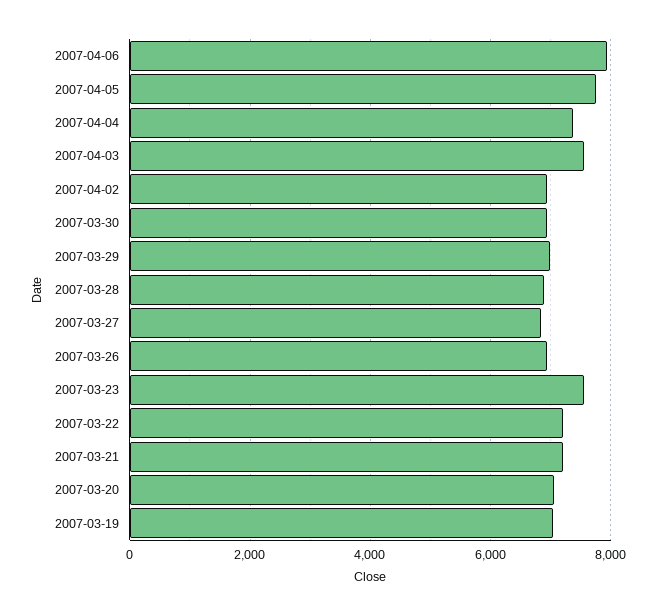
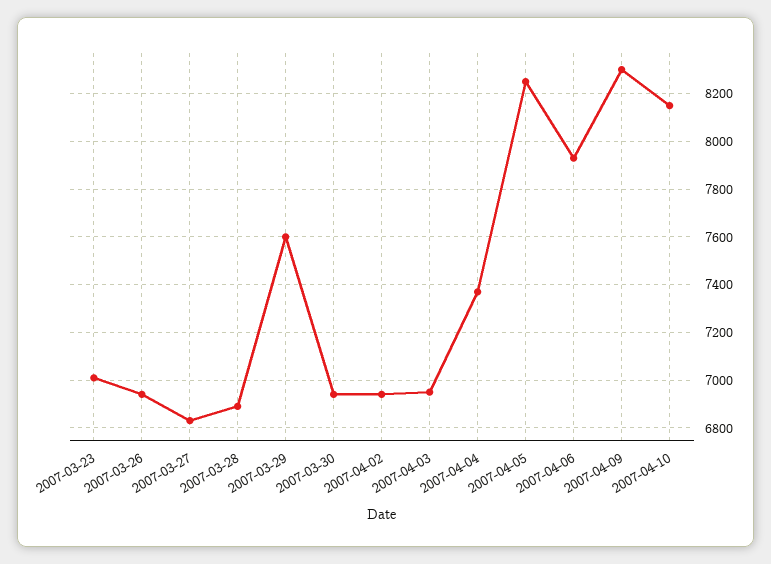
2007-04-05: 7800 -> 8250
2007-04-03: 7600 -> 6950
2007-03-29: 7000 -> 7600
2007-03-23: 7600 -> 7000
2007-03-22: 7200 -> none
2007-03-21: 7200 -> none
2007-03-20: 7000 -> none
2007-03-19: 7000 -> none
2007-04-09: none -> 8300
2007-04-10: none -> 8150

